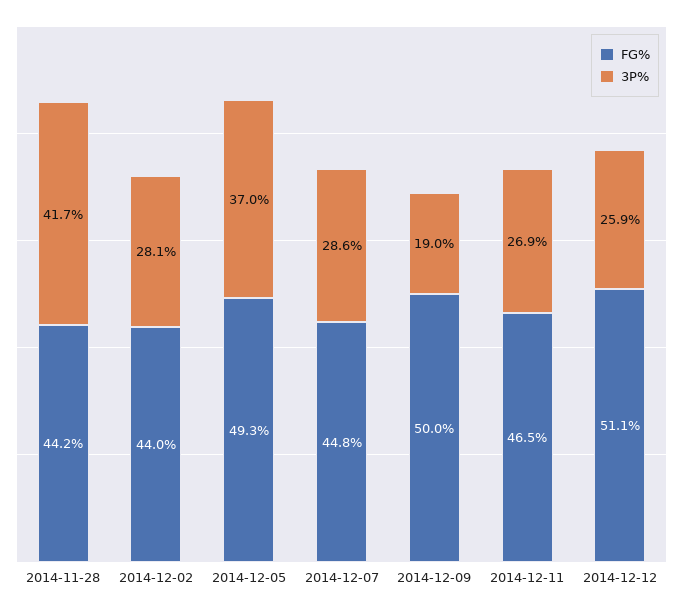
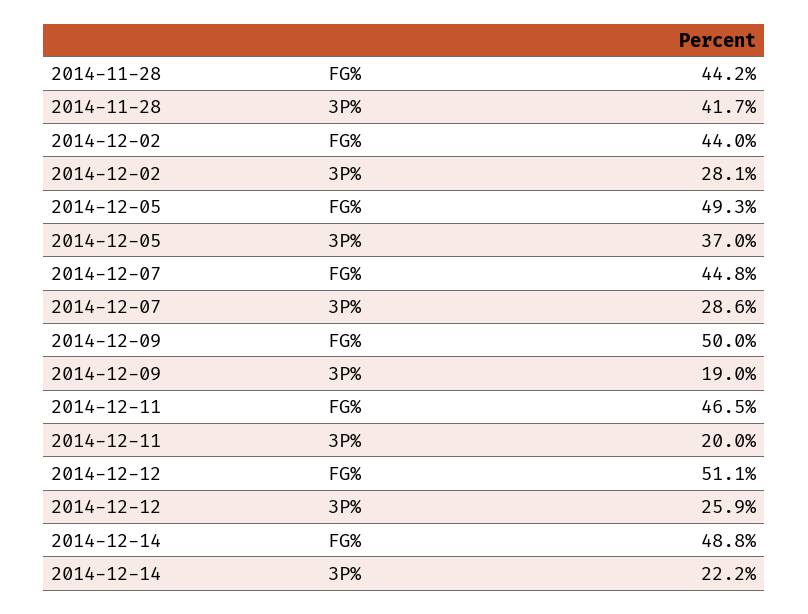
3P%, 2014-12-11: 26.9 -> 20
FG%, 2014-12-14: none -> 48.8
3P%, 2014-12-14: none -> 22.2

